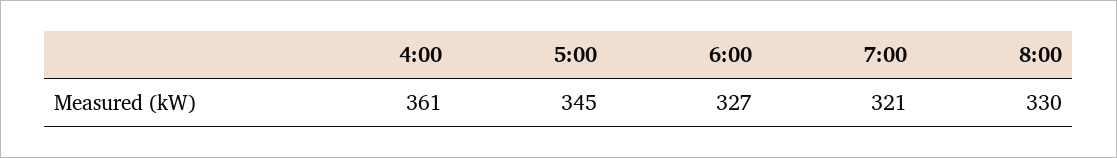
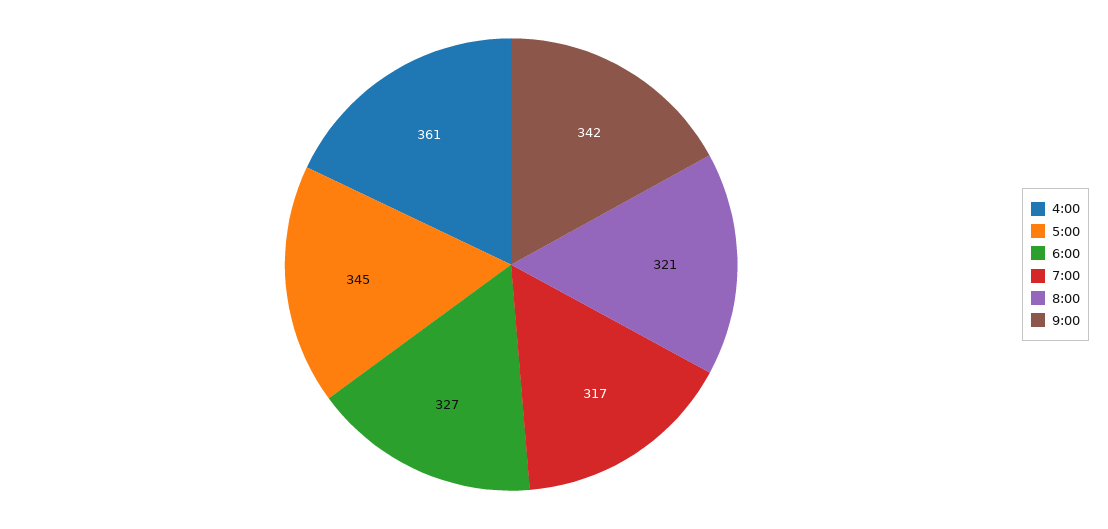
7:00: 321 -> 317
8:00: 330 -> 321
9:00: none -> 342

